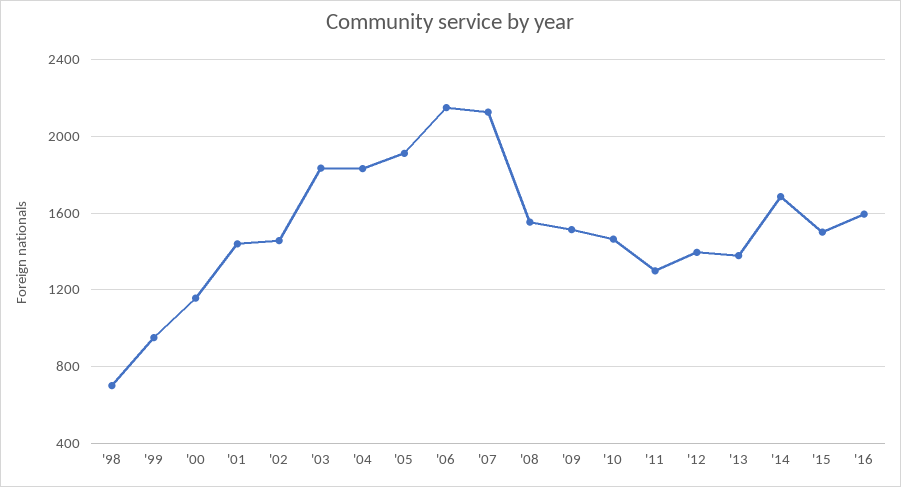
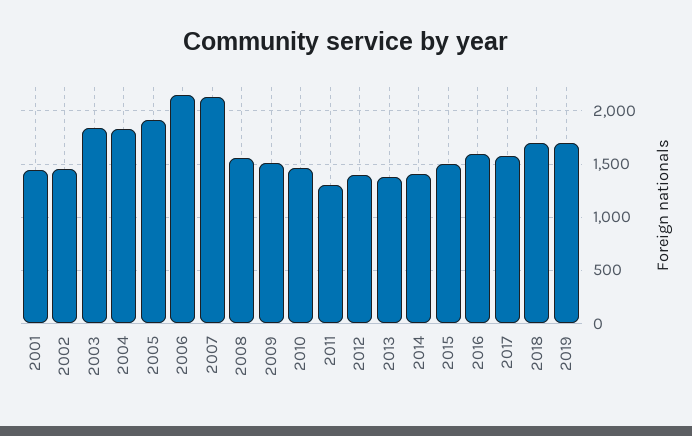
'98: 700 -> none
'99: 950 -> none
'00: 1150 -> none
'14: 1700 -> 1400
2017: none -> 1600
2018: none -> 1700
2019: none -> 1700

